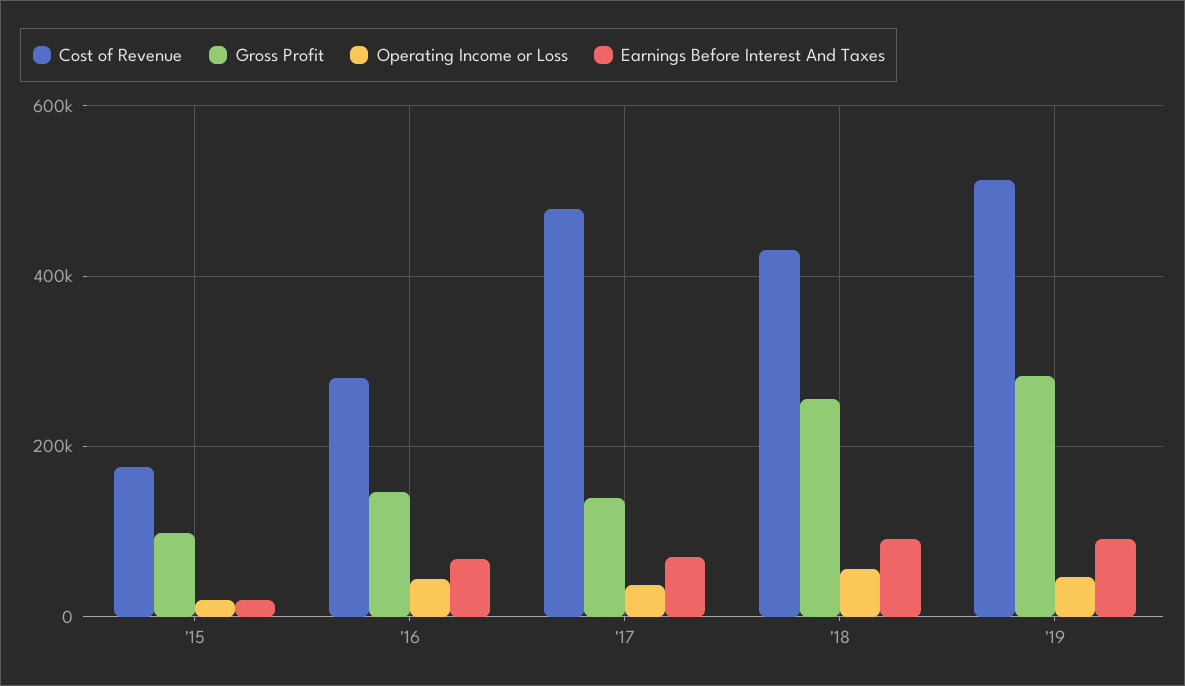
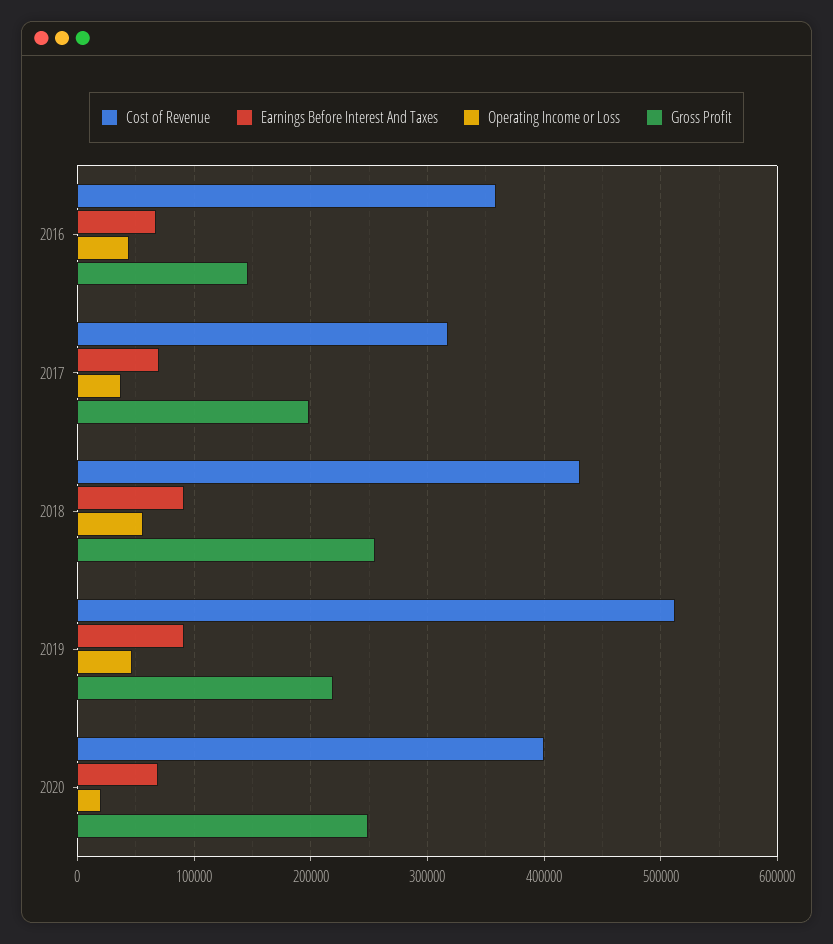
Cost of Revenue, '15: 180000 -> none
Gross Profit, '15: 100000 -> none
Operating Income or Loss, '15: 20000 -> none
Earnings Before Interest And Taxes, '15: 20000 -> none
Cost of Revenue, '16: 280000 -> 360000
Cost of Revenue, '17: 480000 -> 320000
Gross Profit, '17: 140000 -> 200000
Gross Profit, '19: 280000 -> 220000
Cost of Revenue, 2020: none -> 400000
Earnings Before Interest And Taxes, 2020: none -> 70000
Operating Income or Loss, 2020: none -> 20000
Gross Profit, 2020: none -> 250000

